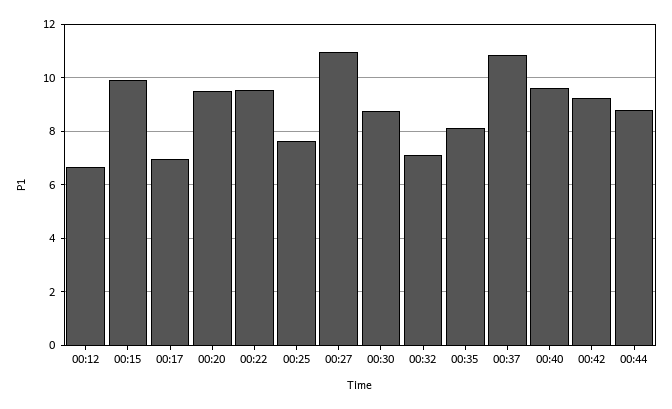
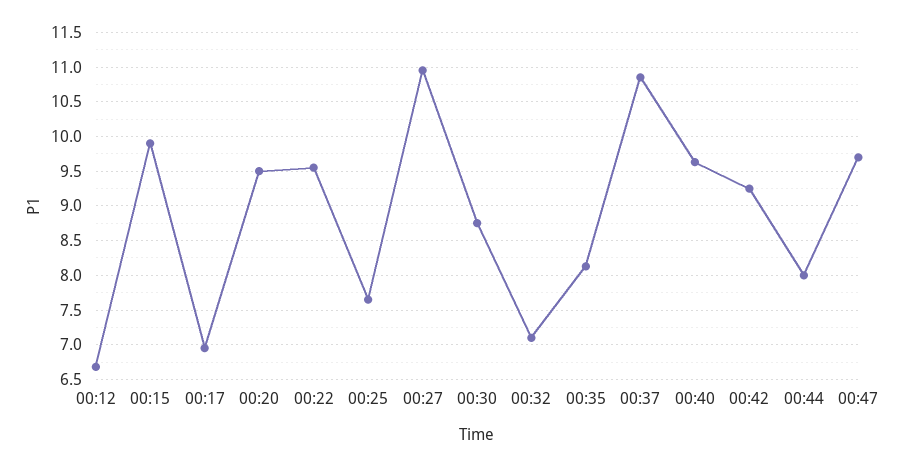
00:44: 8.75 -> 8
00:47: none -> 9.7

